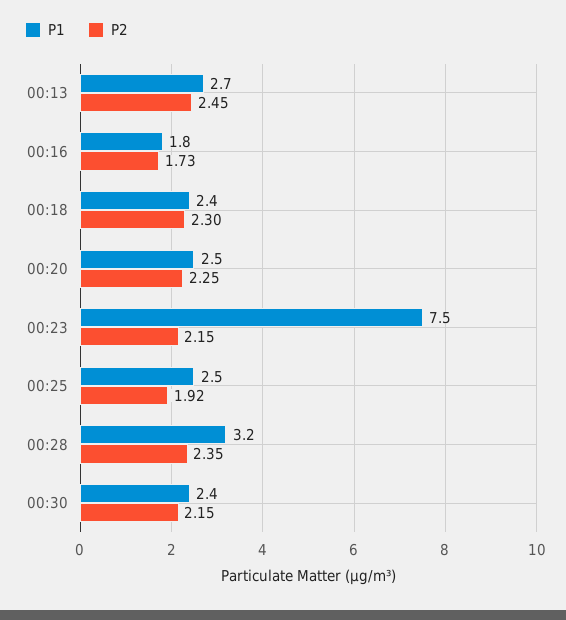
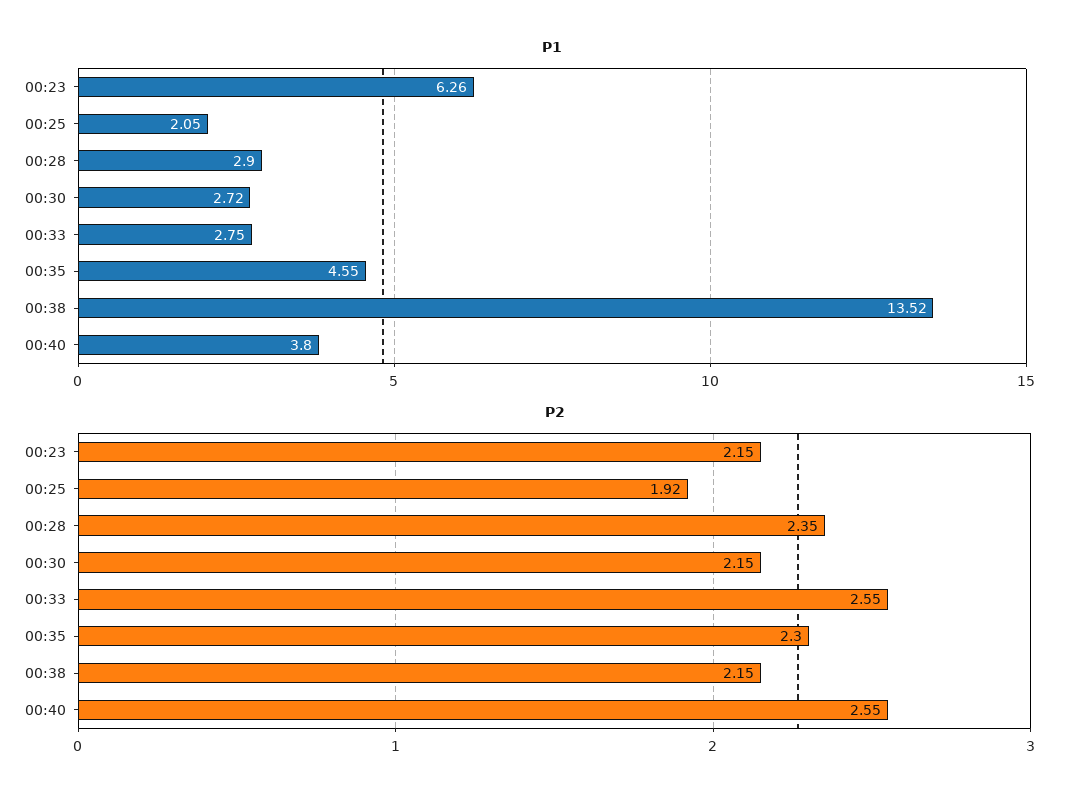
P1, 00:13: 2.7 -> none
P2, 00:13: 2.45 -> none
P1, 00:16: 1.8 -> none
P2, 00:16: 1.73 -> none
P1, 00:18: 2.4 -> none
P2, 00:18: 2.3 -> none
P1, 00:20: 2.5 -> none
P2, 00:20: 2.25 -> none
P1, 00:23: 7.5 -> 6.26
P1, 00:25: 2.5 -> 2.05
P1, 00:28: 3.2 -> 2.9
P1, 00:30: 2.4 -> 2.72
P1, 00:33: none -> 2.75
P1, 00:35: none -> 4.55
P1, 00:38: none -> 13.52
P1, 00:40: none -> 3.8
P2, 00:33: none -> 2.55
P2, 00:35: none -> 2.3
P2, 00:38: none -> 2.15
P2, 00:40: none -> 2.55

